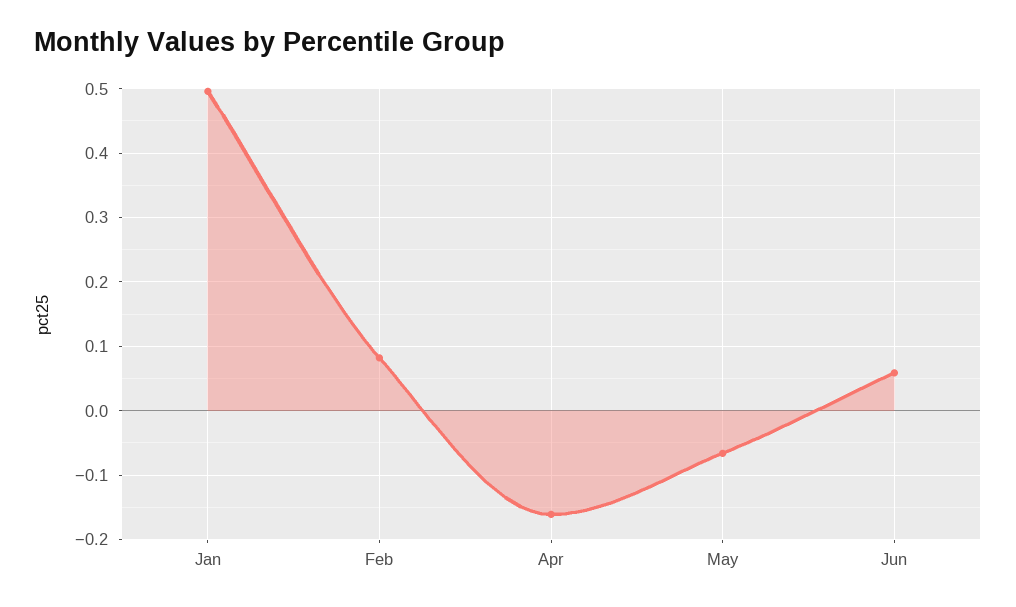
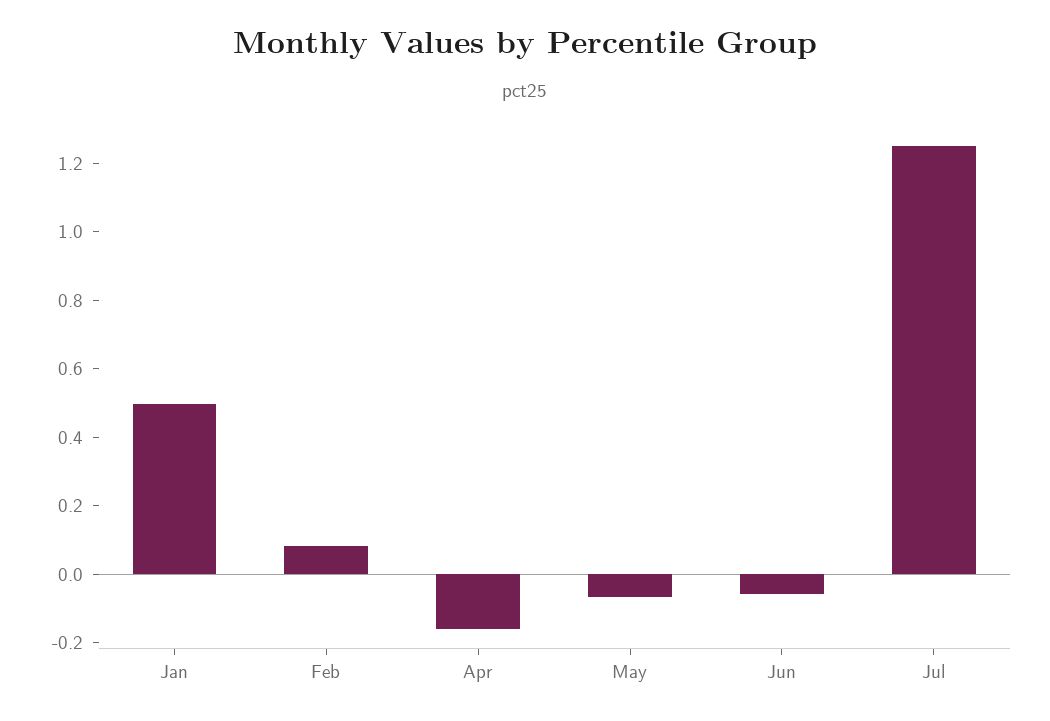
Jun: 0.06 -> -0.05
Jul: none -> 1.25

